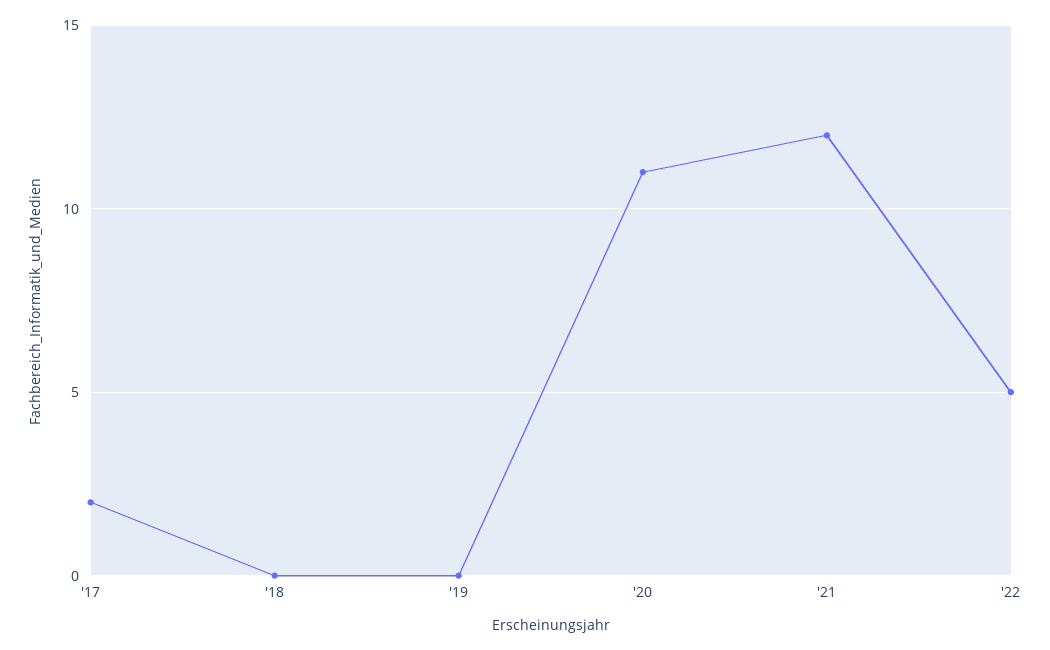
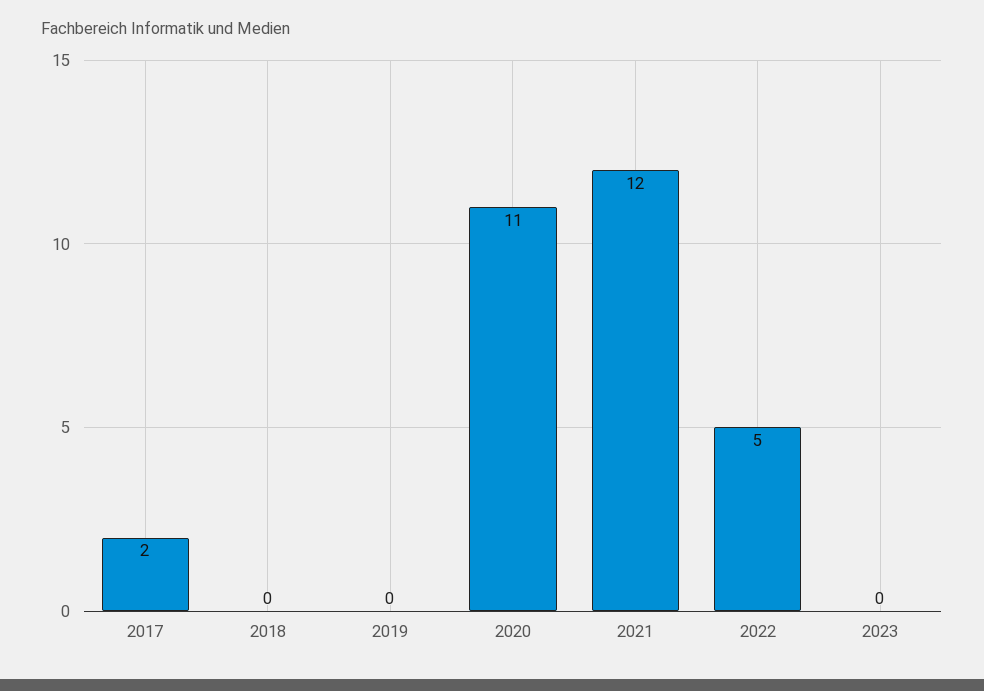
2023: none -> 0

